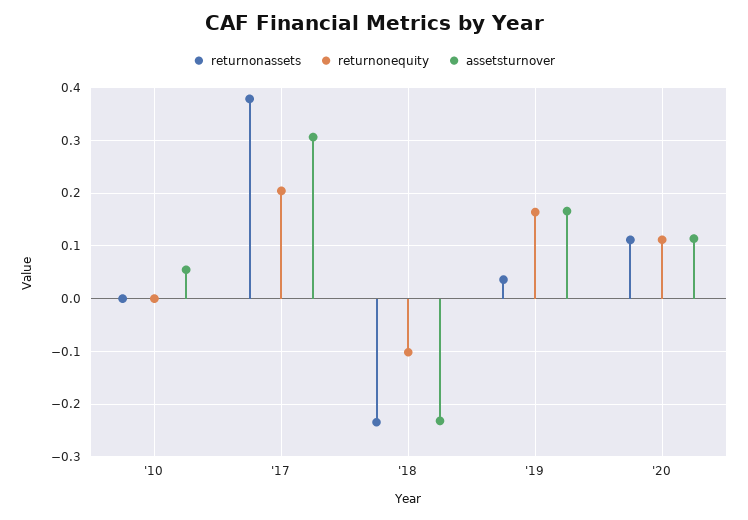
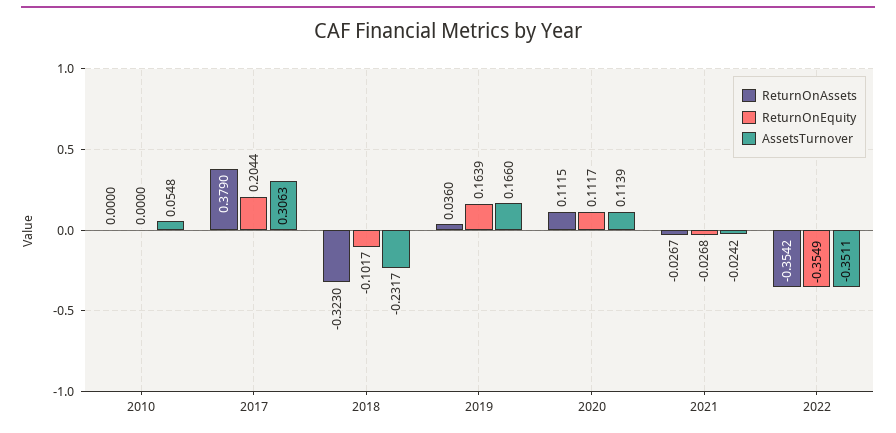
returnonassets, '18: -0.24 -> -0.323
returnonassets, 2021: none -> -0.0267
returnonequity, 2021: none -> -0.0268
assetsturnover, 2021: none -> -0.0242
returnonassets, 2022: none -> -0.3542
returnonequity, 2022: none -> -0.3549
assetsturnover, 2022: none -> -0.3511

